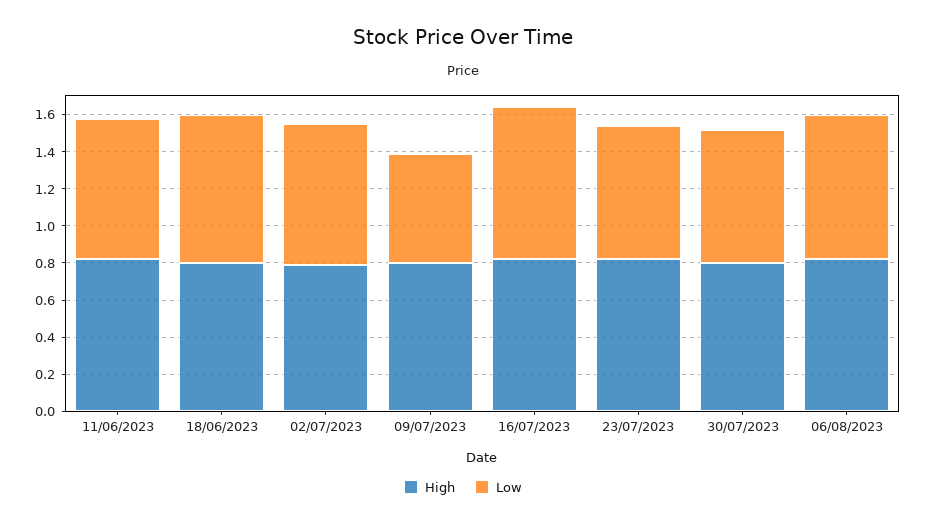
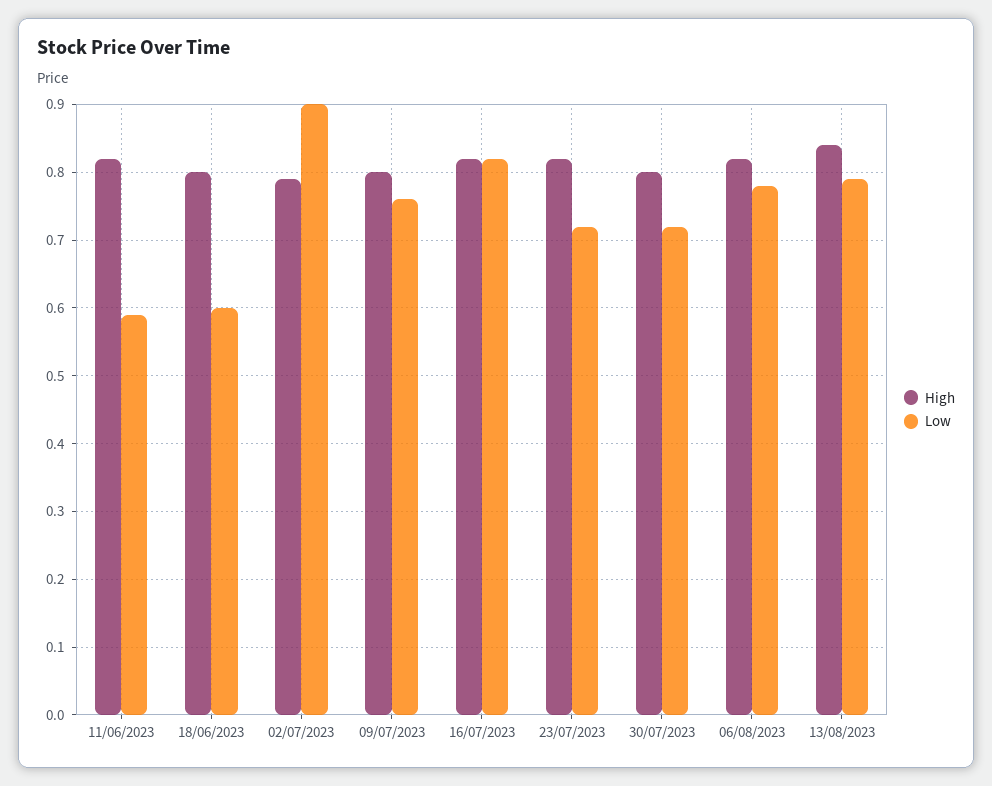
Low, 11/06/2023: 0.75 -> 0.59
Low, 18/06/2023: 0.8 -> 0.6
Low, 02/07/2023: 0.75 -> 0.9
Low, 09/07/2023: 0.6 -> 0.76
High, 13/08/2023: none -> 0.84
Low, 13/08/2023: none -> 0.79

